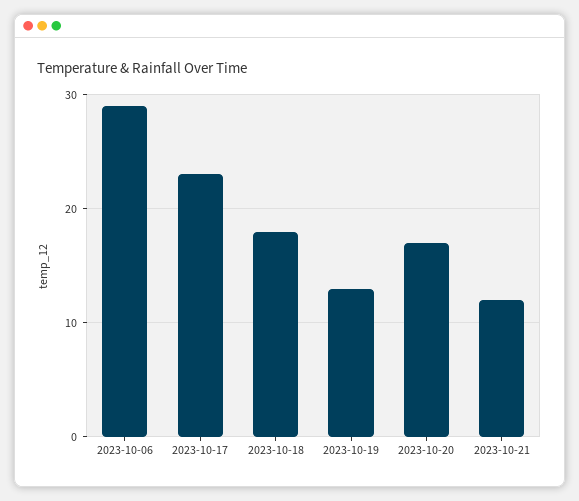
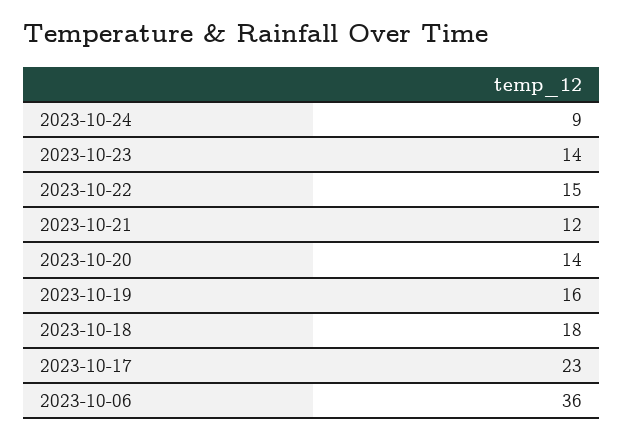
2023-10-06: 29 -> 36
2023-10-19: 13 -> 16
2023-10-20: 17 -> 14
2023-10-24: none -> 9
2023-10-23: none -> 14
2023-10-22: none -> 15

